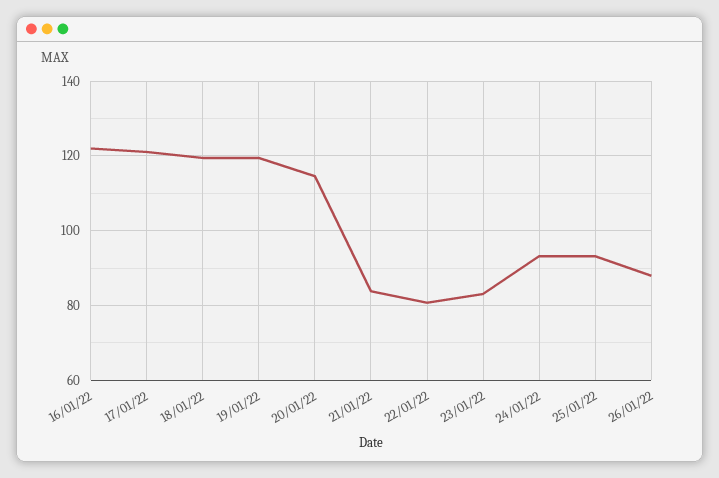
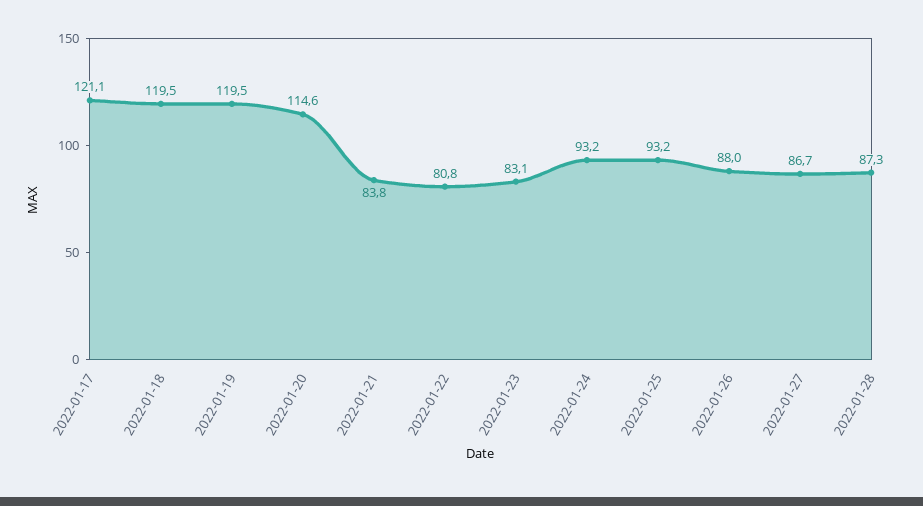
16/01/22: 122 -> none
2022-01-27: none -> 86.7
2022-01-28: none -> 87.3

